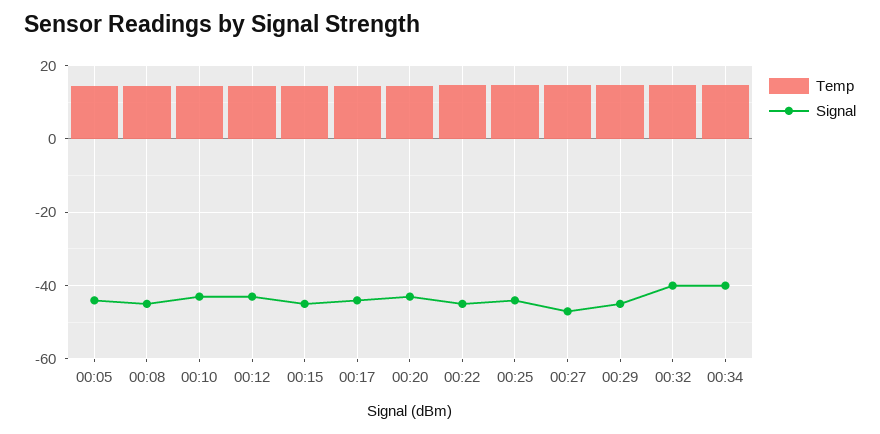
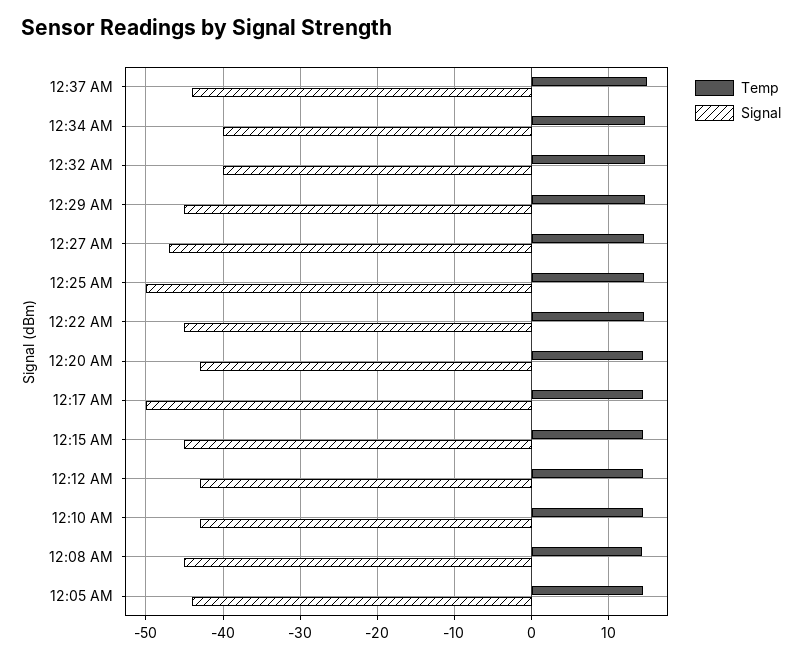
Signal, 00:17: -44 -> -50
Signal, 00:25: -44 -> -50
Temp, 12:37 AM: none -> 15
Signal, 12:37 AM: none -> -44

